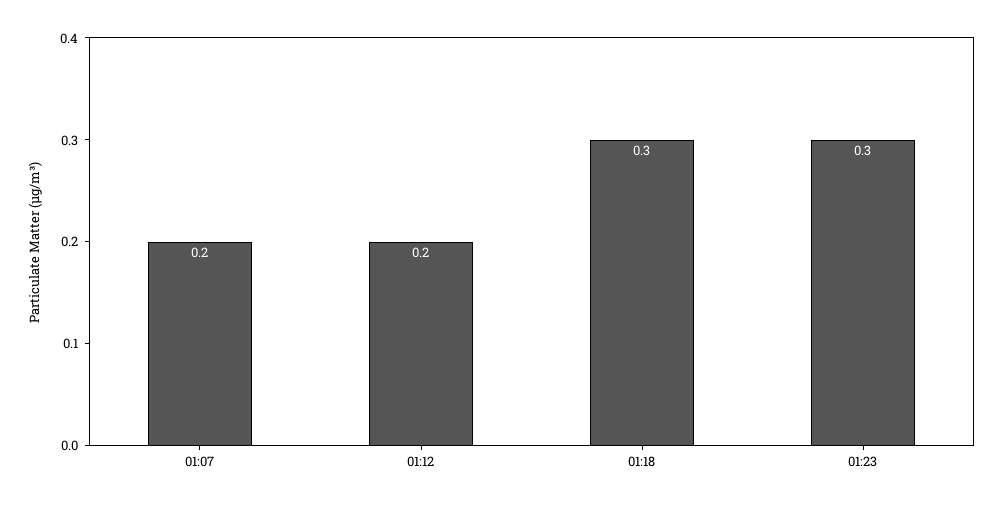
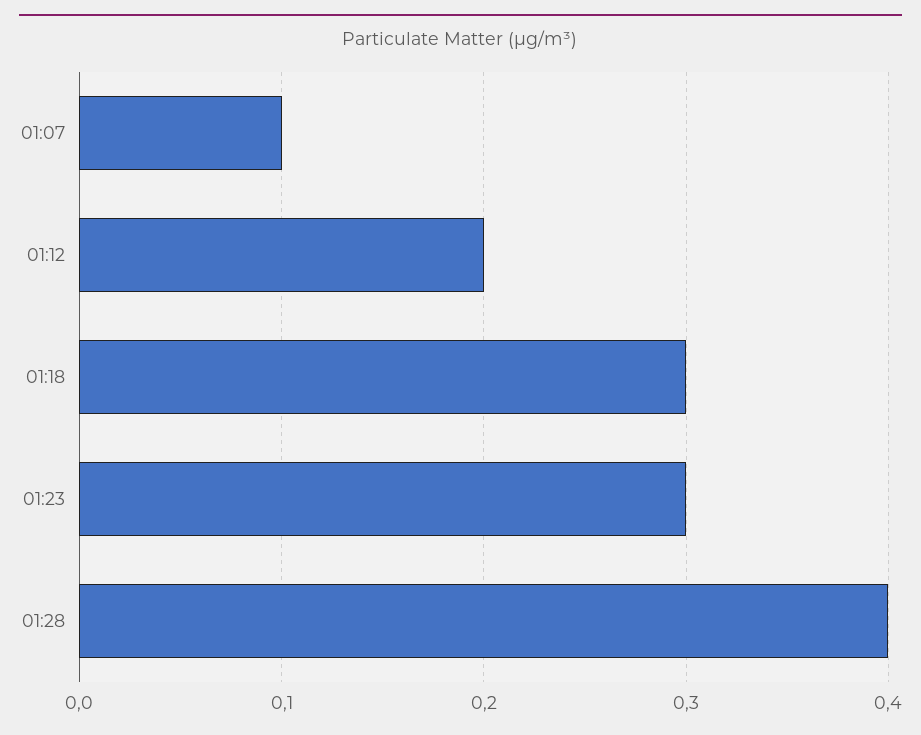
01:07: 0.2 -> 0.1
01:28: none -> 0.4

